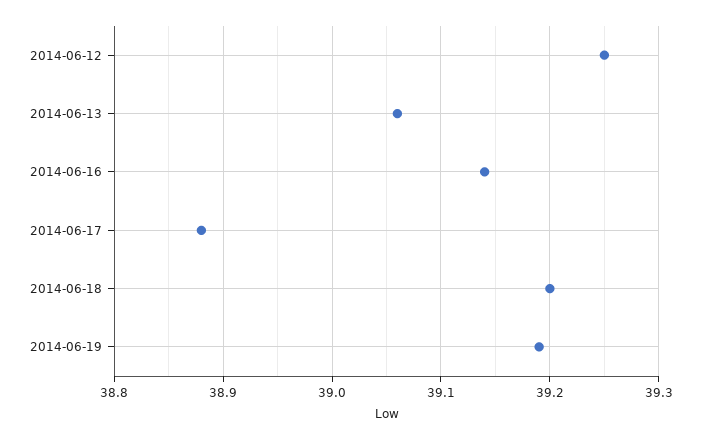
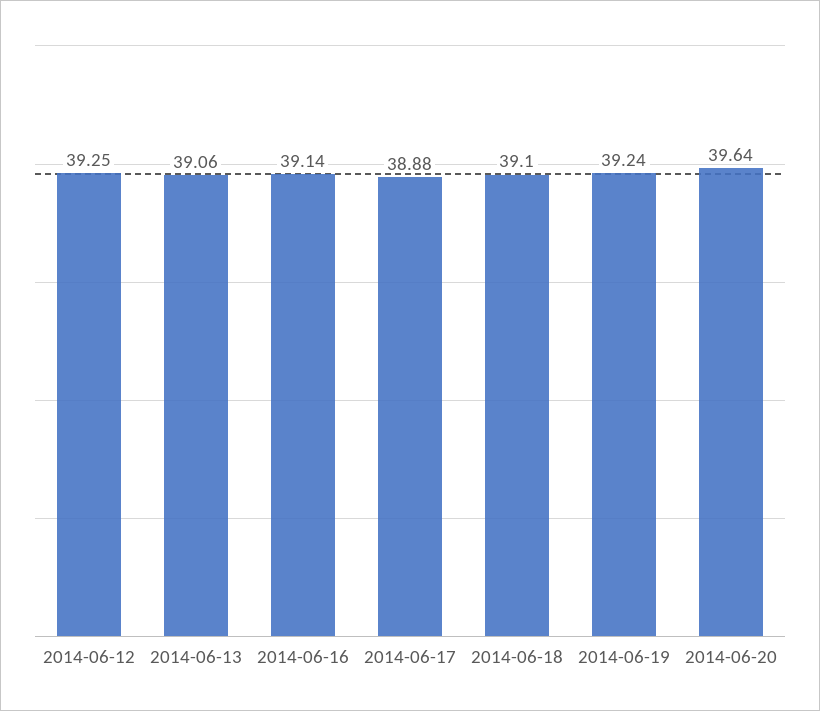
2014-06-18: 39.2 -> 39.1
2014-06-19: 39.19 -> 39.24
2014-06-20: none -> 39.64

